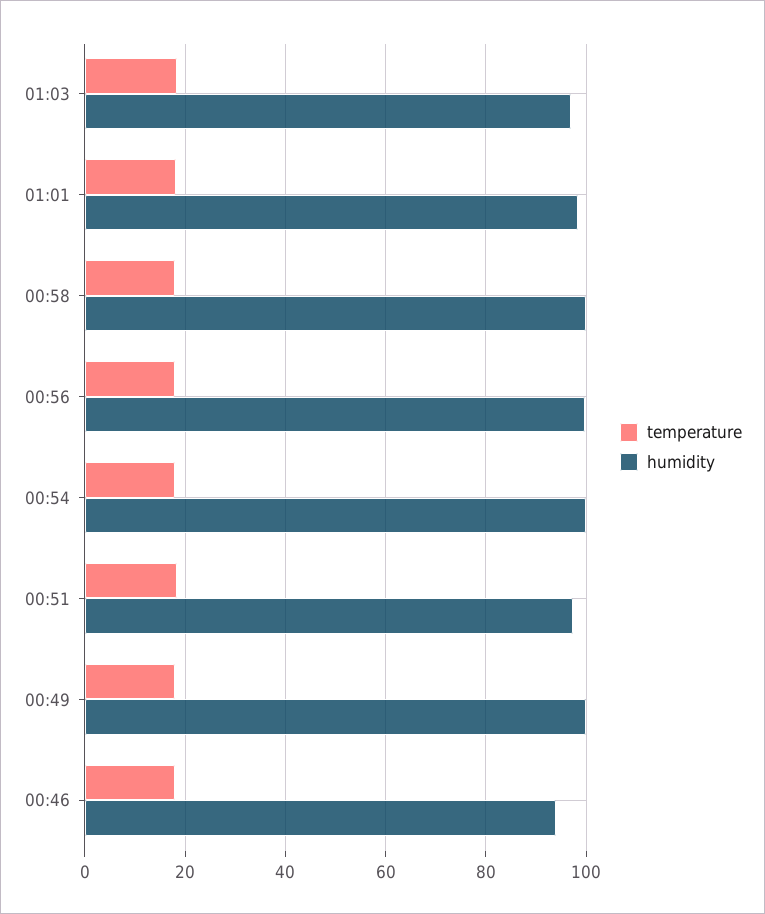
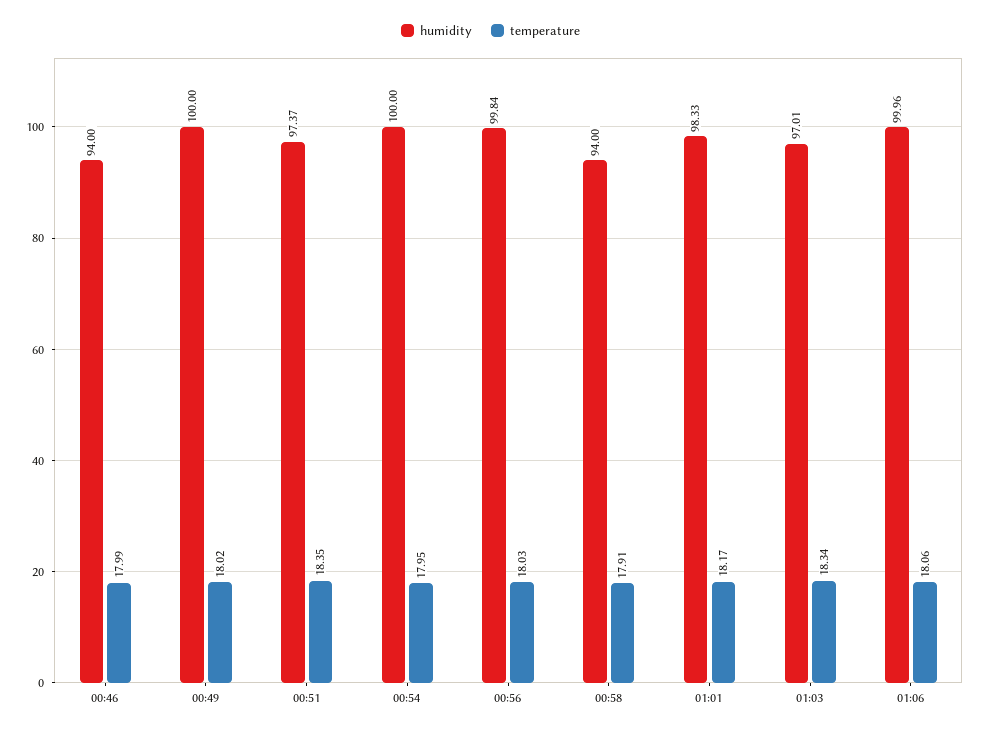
humidity, 00:58: 100 -> 94
humidity, 01:06: none -> 99.96
temperature, 01:06: none -> 18.06

